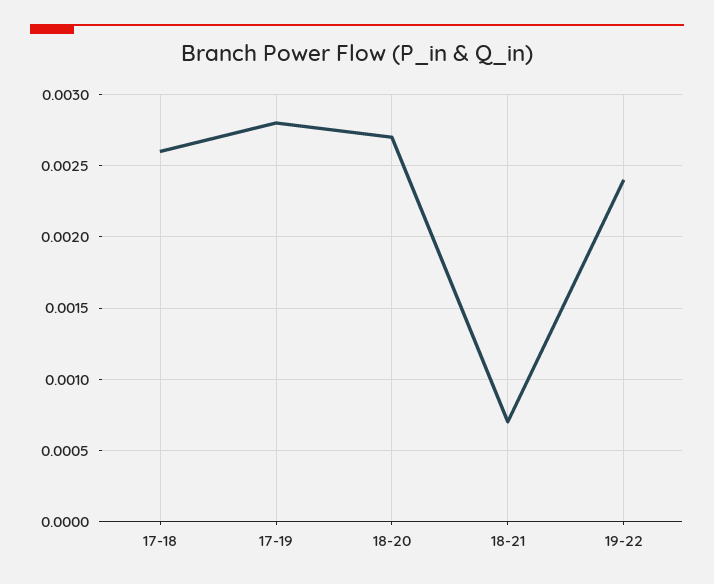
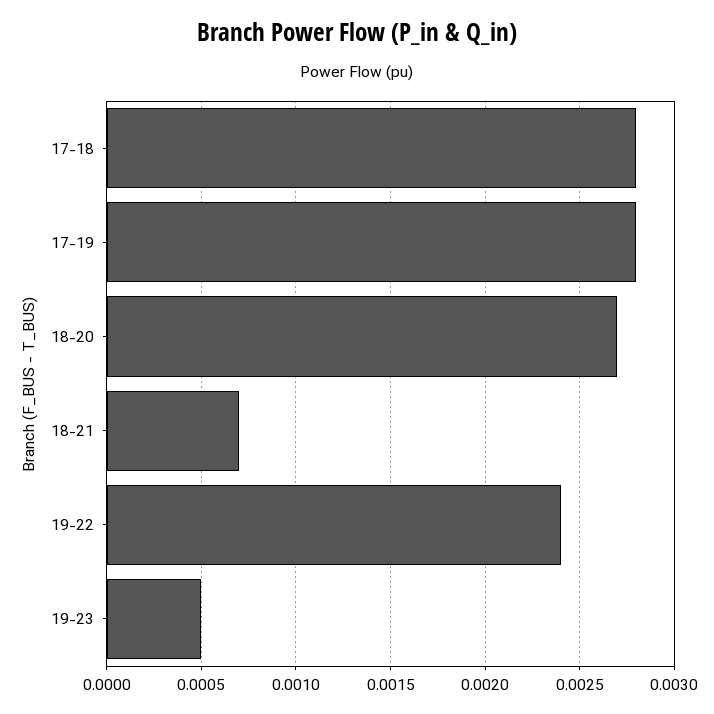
17-18: 0.0026 -> 0.0028
19-23: none -> 0.0005

